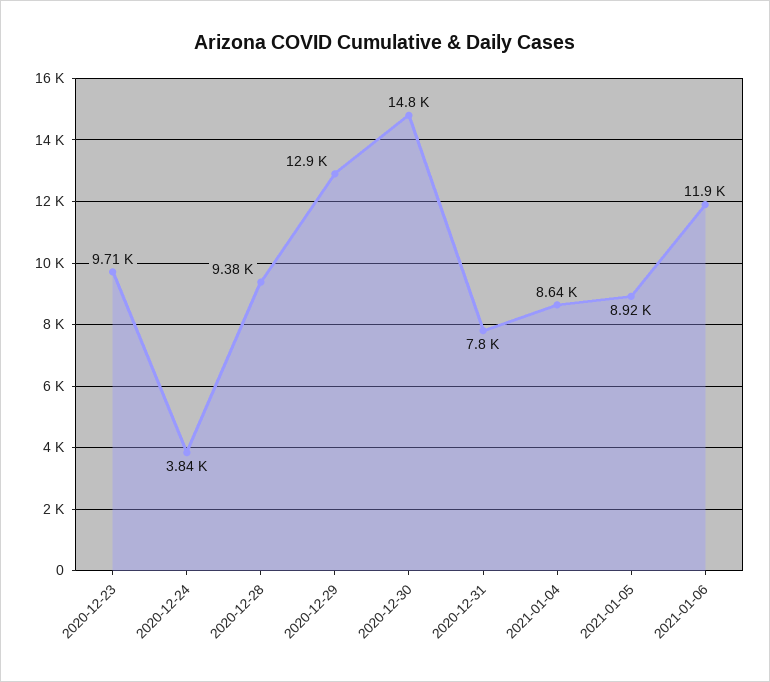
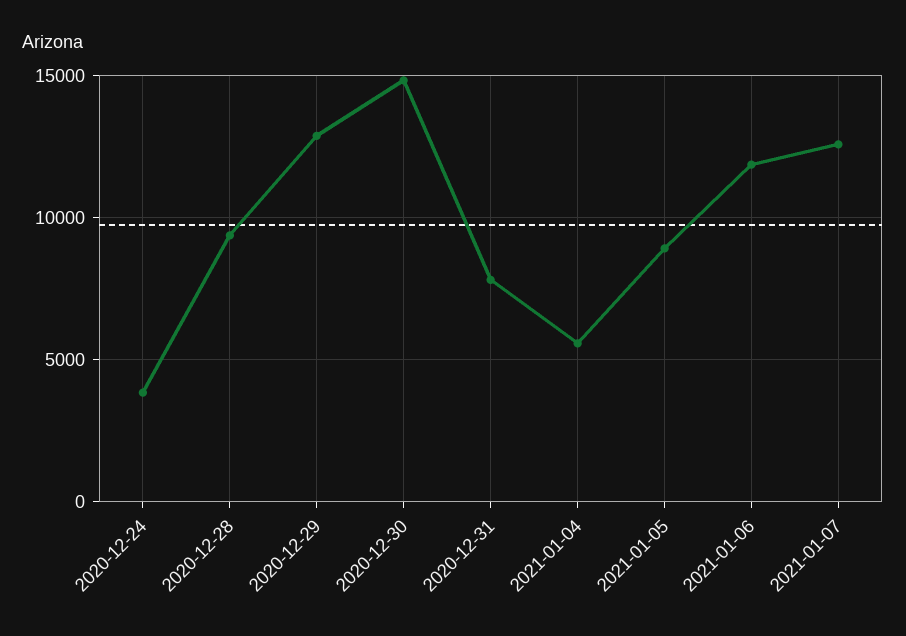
2020-12-23: 9710 -> none
2021-01-04: 8640 -> 5500
2021-01-07: none -> 12500

